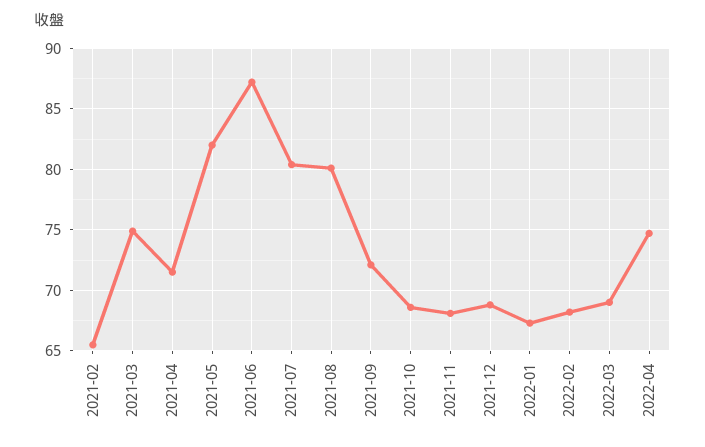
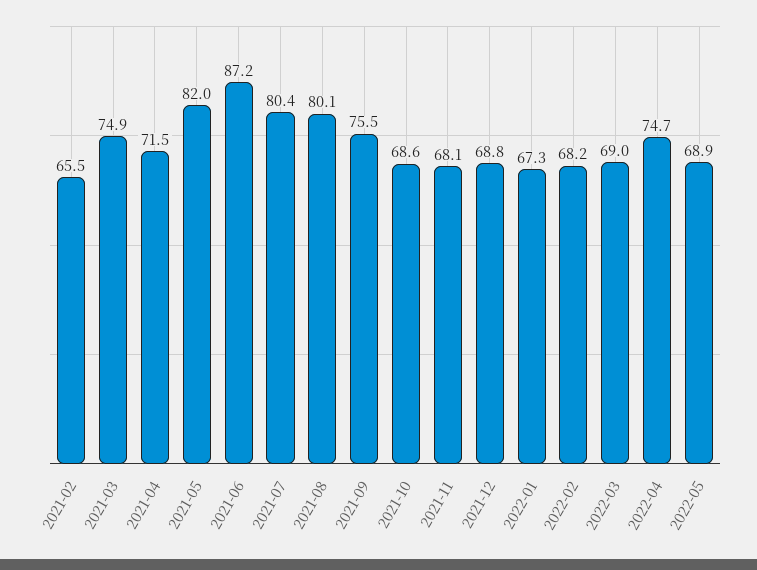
2021-09: 72 -> 75.5
2022-05: none -> 68.9

